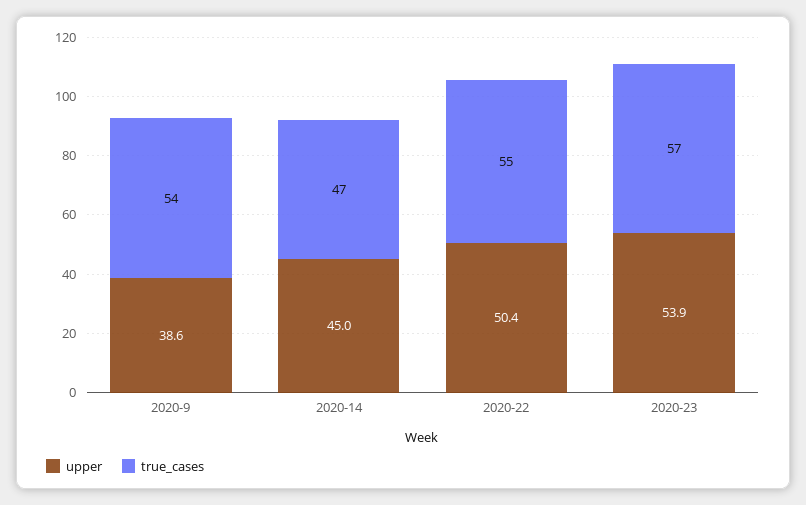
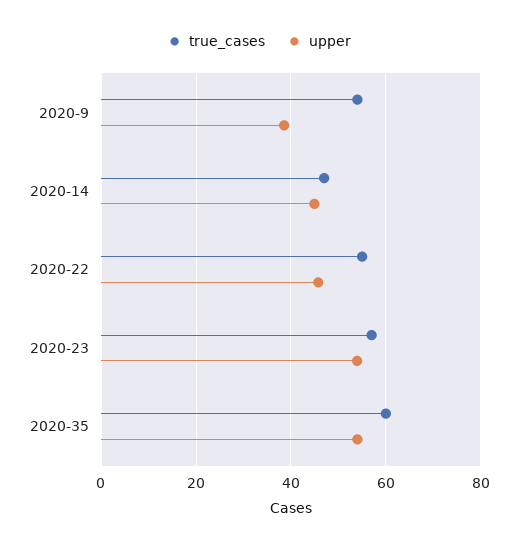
upper, 2020-22: 50.4 -> 46
true_cases, 2020-35: none -> 60
upper, 2020-35: none -> 54

